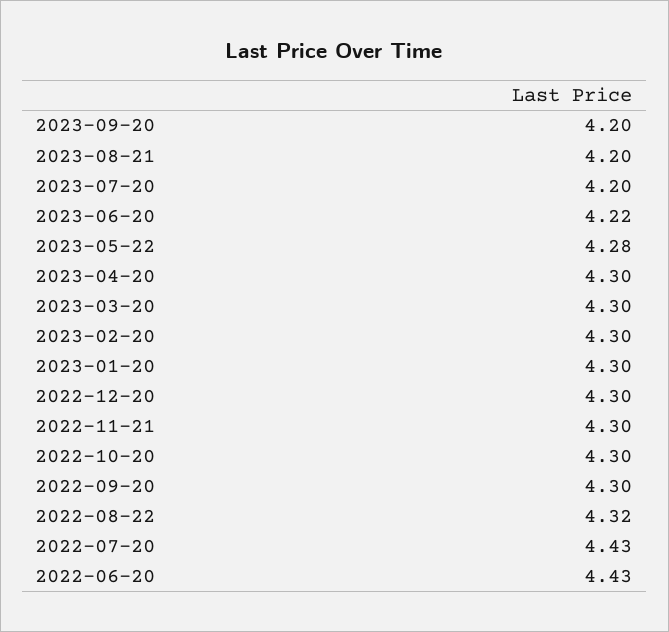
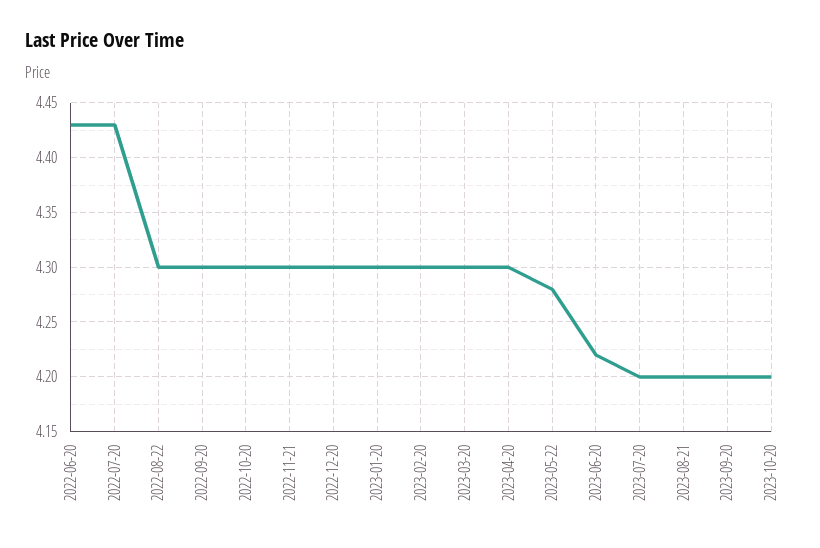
2022-08-22: 4.32 -> 4.3
2023-10-20: none -> 4.2

